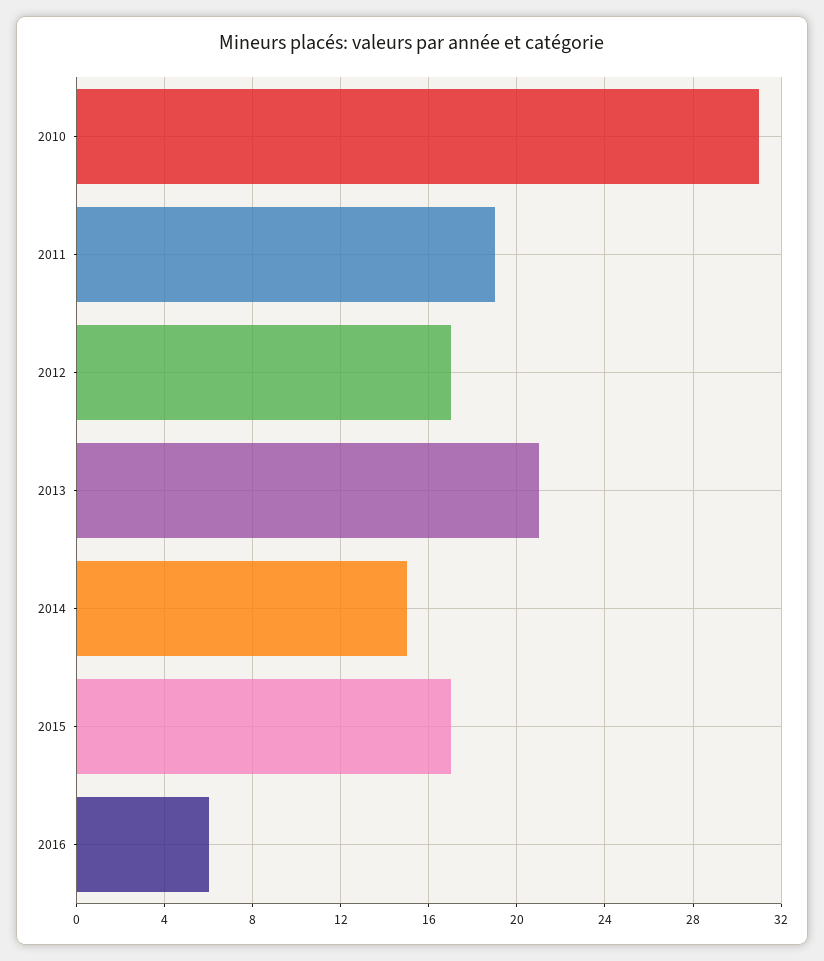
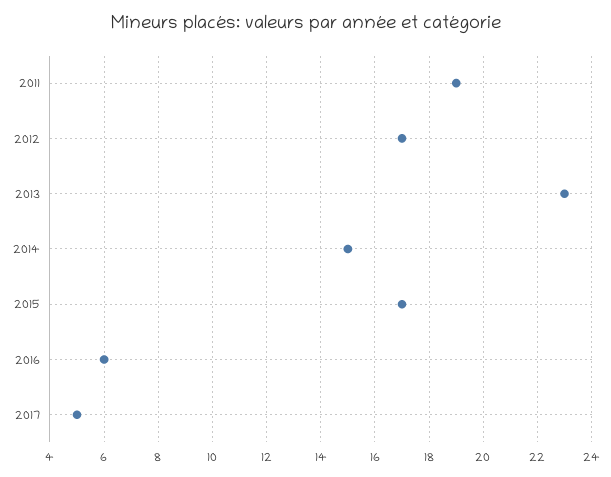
2010: 31 -> none
2013: 21 -> 23
2017: none -> 5

